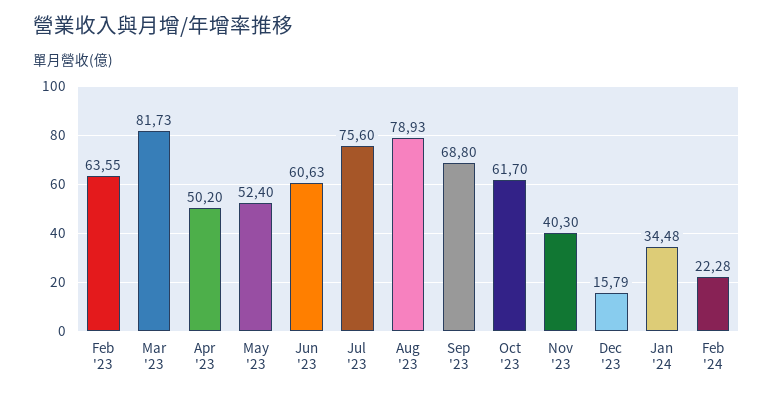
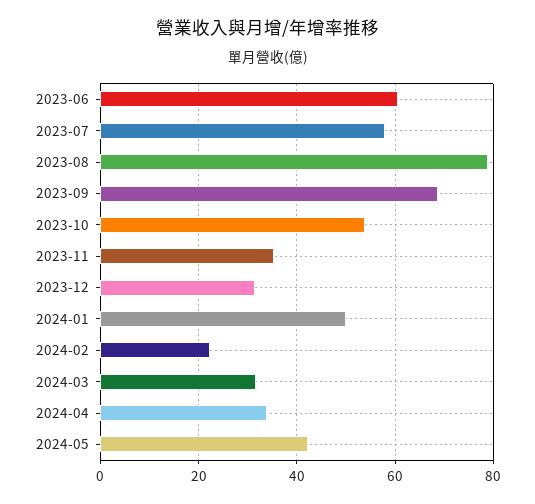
Feb '23: 63.55 -> none
Mar '23: 81.73 -> none
Apr '23: 50.2 -> none
May '23: 52.4 -> none
Jul '23: 75.6 -> 58
Oct '23: 61.7 -> 54
Nov '23: 40.3 -> 36
Dec '23: 15.79 -> 32
Jan '24: 34.48 -> 50
2024-03: none -> 32
2024-04: none -> 34
2024-05: none -> 42

